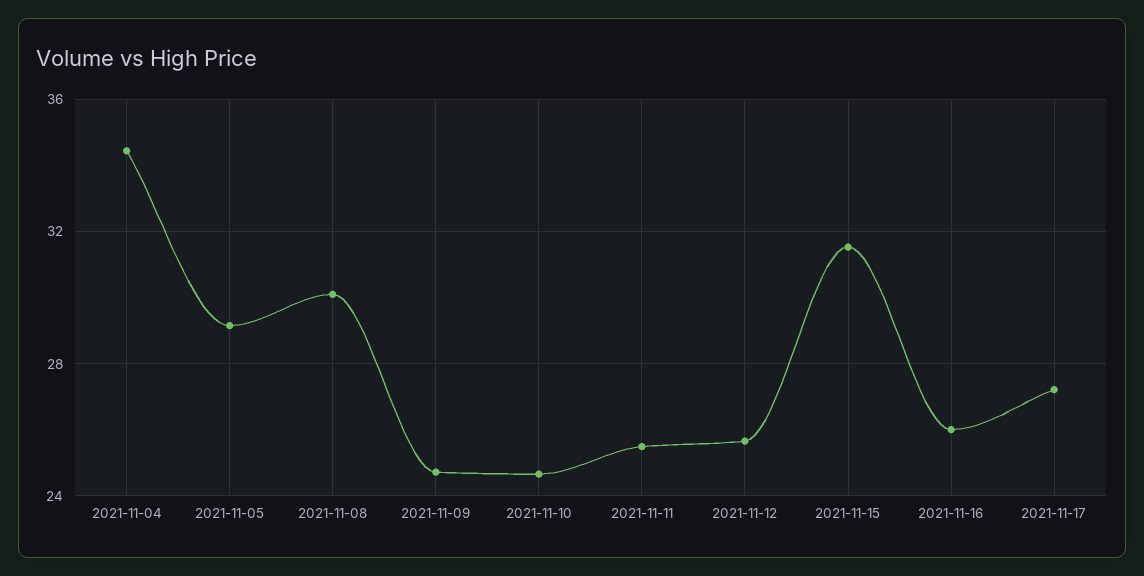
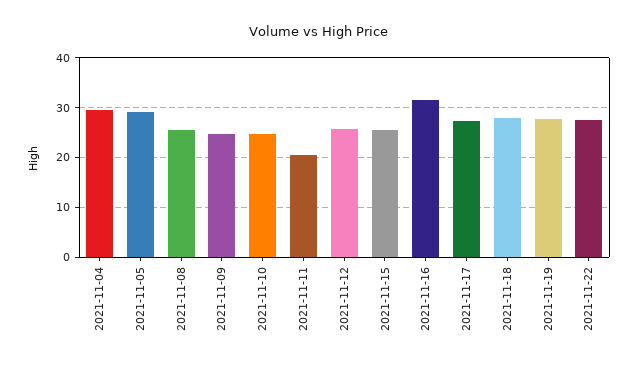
2021-11-04: 34.5 -> 30
2021-11-08: 30 -> 26
2021-11-11: 25.5 -> 20
2021-11-15: 31.5 -> 26
2021-11-16: 26 -> 32
2021-11-18: none -> 28
2021-11-19: none -> 28
2021-11-22: none -> 28

